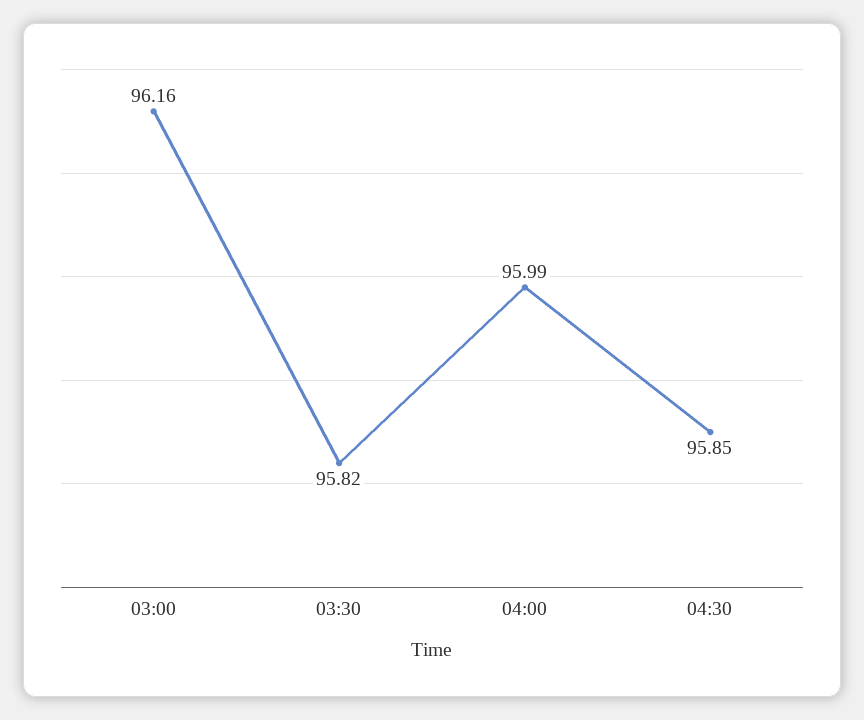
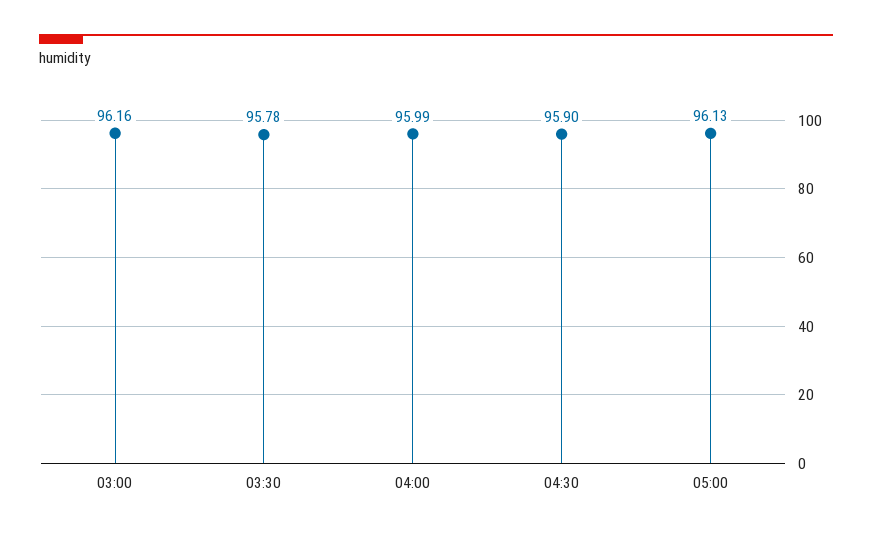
03:30: 95.82 -> 95.78
04:30: 95.85 -> 95.9
05:00: none -> 96.13

